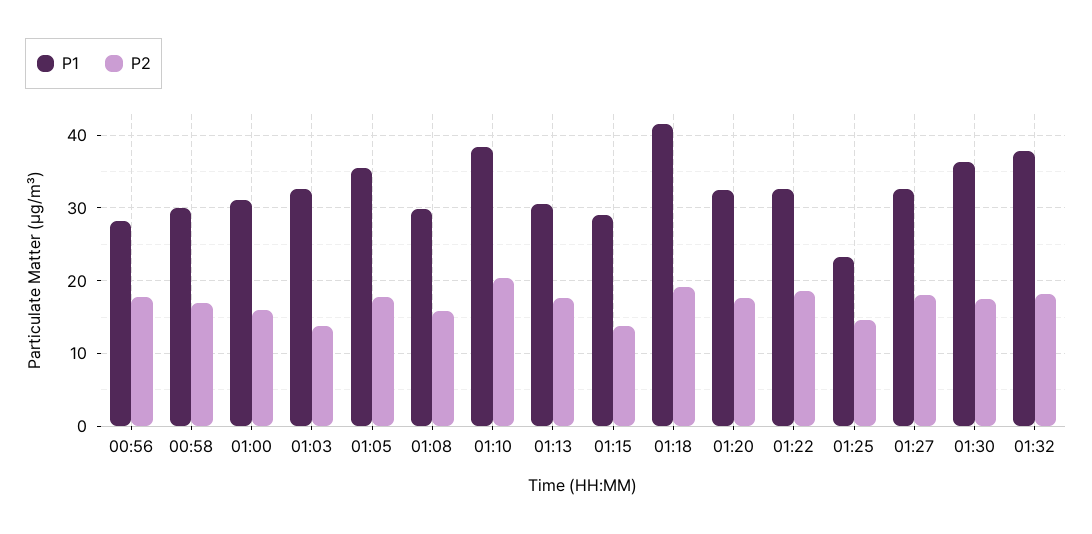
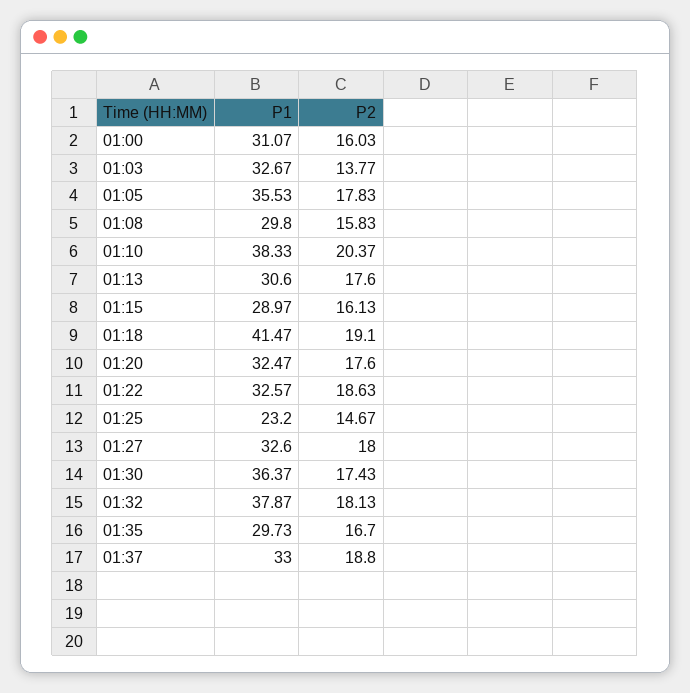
P1, 00:56: 28 -> none
P2, 00:56: 18 -> none
P1, 00:58: 30 -> none
P2, 00:58: 17 -> none
P2, 01:15: 14 -> 16.13
P1, 01:35: none -> 29.73
P2, 01:35: none -> 16.7
P1, 01:37: none -> 33
P2, 01:37: none -> 18.8

